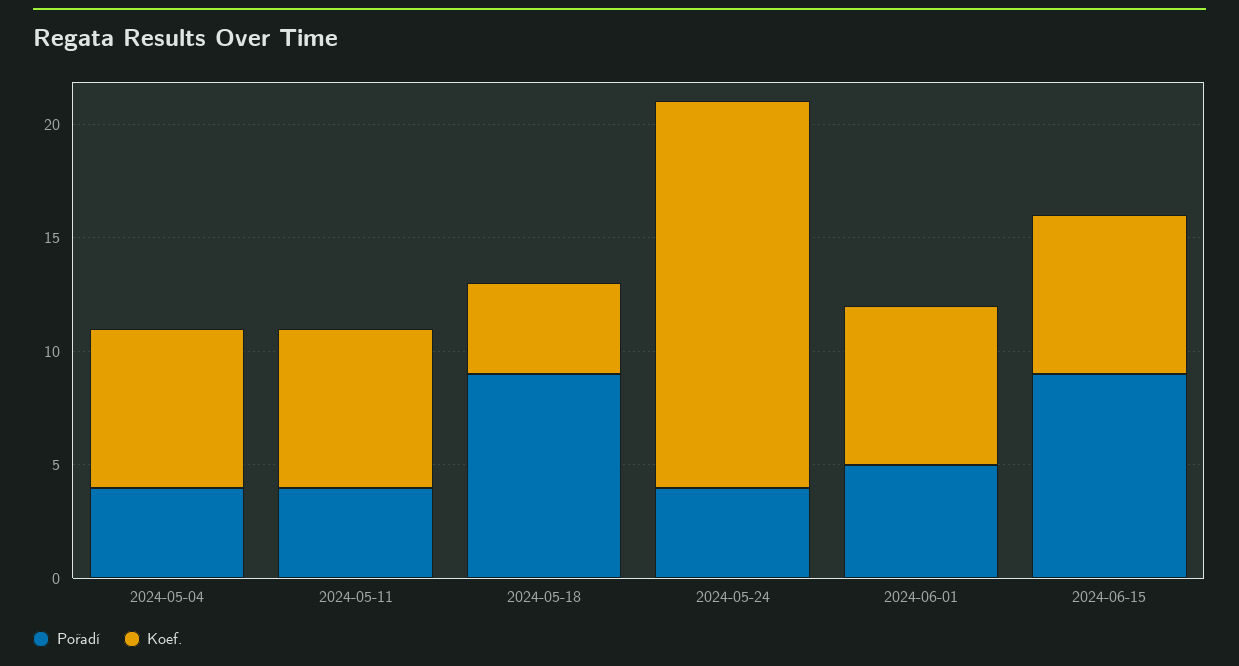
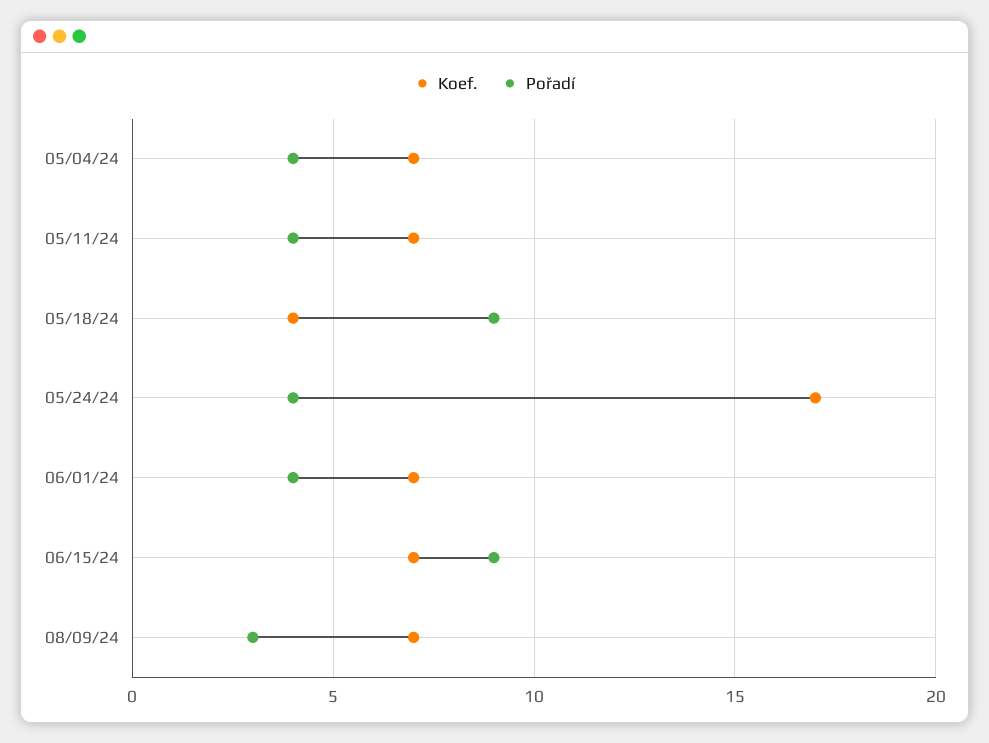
Pořadí, 2024-06-01: 5 -> 4
Koef., 08/09/24: none -> 7
Pořadí, 08/09/24: none -> 3

